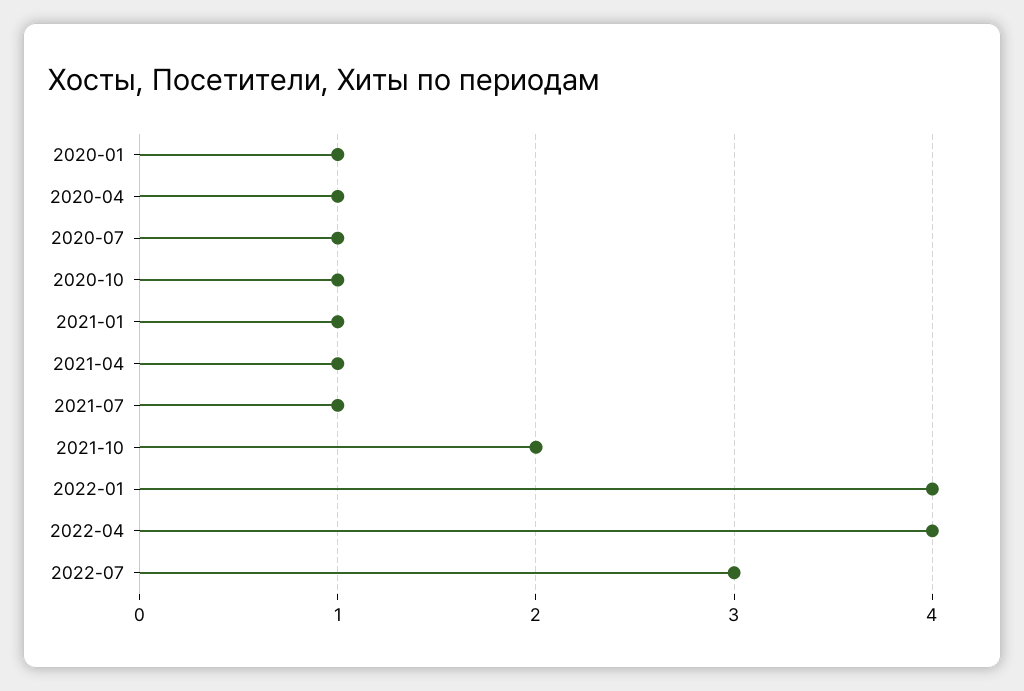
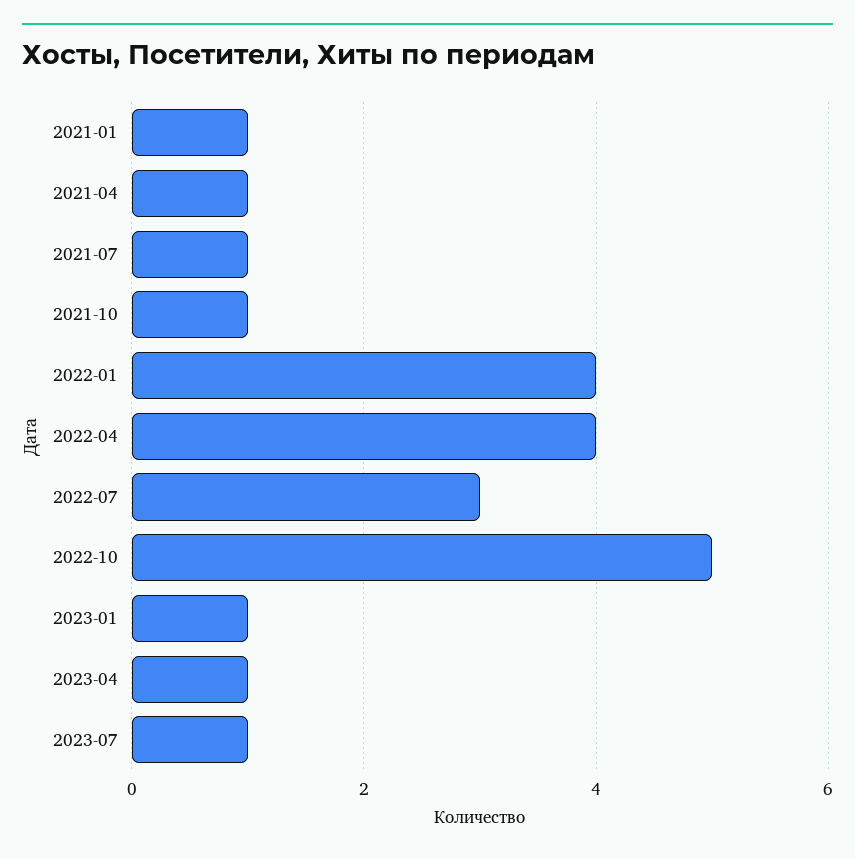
2020-01: 1 -> none
2020-04: 1 -> none
2020-07: 1 -> none
2020-10: 1 -> none
2021-10: 2 -> 1
2022-10: none -> 5
2023-01: none -> 1
2023-04: none -> 1
2023-07: none -> 1

